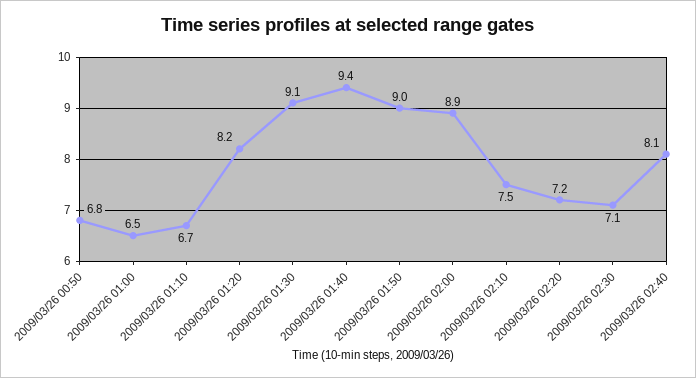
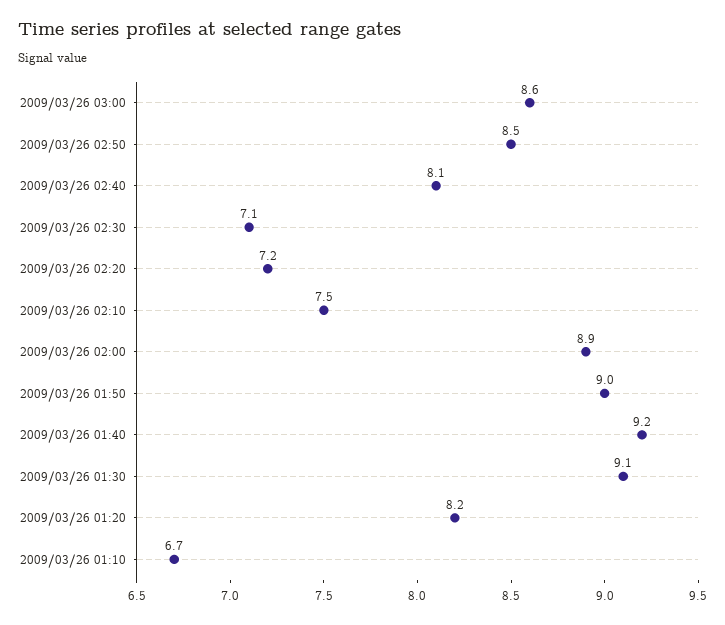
2009/03/26 00:50: 6.8 -> none
2009/03/26 01:00: 6.5 -> none
2009/03/26 01:40: 9.4 -> 9.2
2009/03/26 03:00: none -> 8.6
2009/03/26 02:50: none -> 8.5

